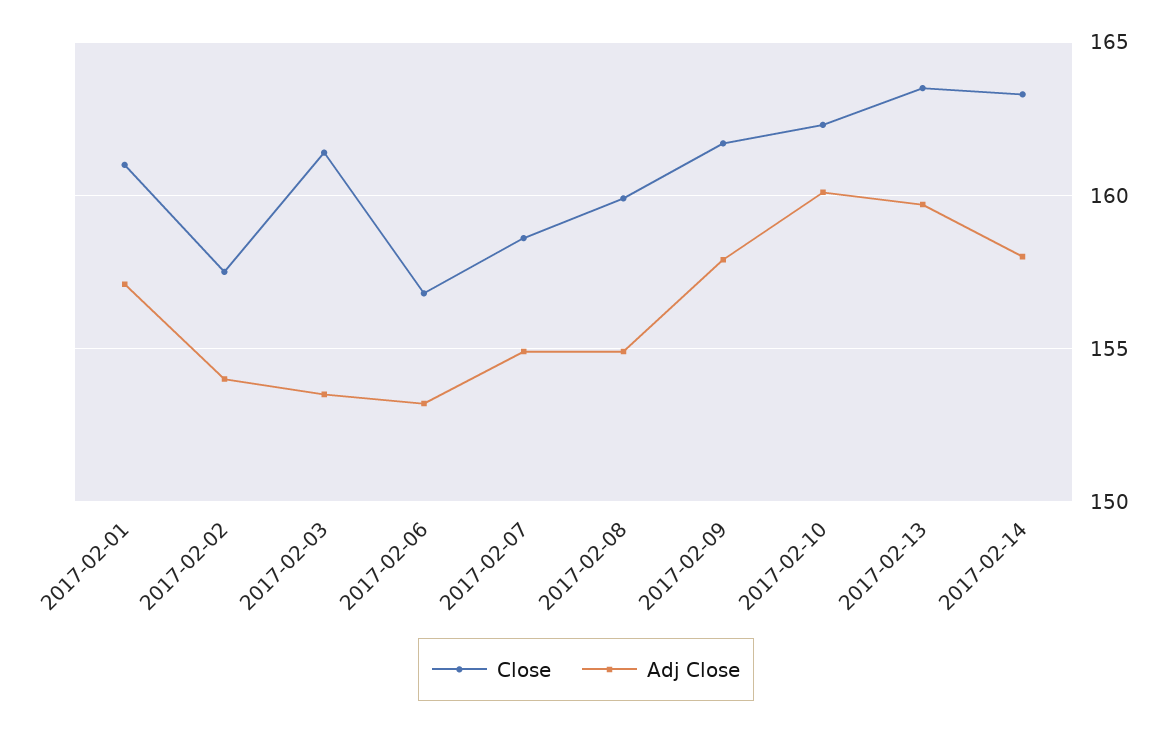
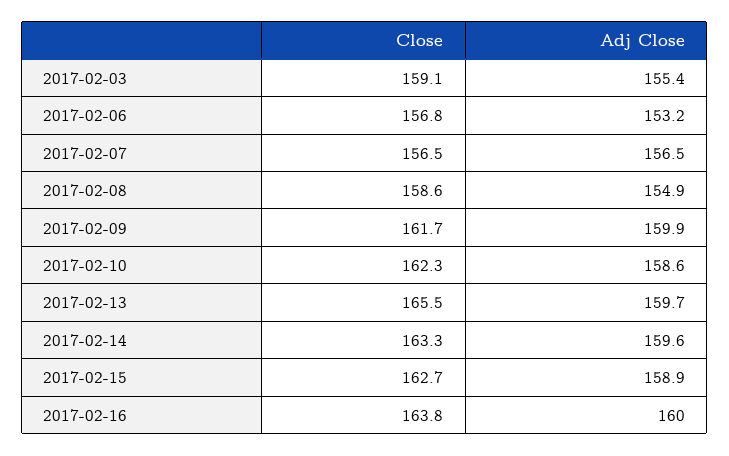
Close, 2017-02-01: 161 -> none
Adj Close, 2017-02-01: 157 -> none
Close, 2017-02-02: 157.5 -> none
Adj Close, 2017-02-02: 154 -> none
Close, 2017-02-03: 161.5 -> 159.1
Adj Close, 2017-02-03: 153.5 -> 155.4
Close, 2017-02-07: 158.5 -> 156.5
Adj Close, 2017-02-07: 155 -> 156.5
Close, 2017-02-08: 160 -> 158.6
Adj Close, 2017-02-09: 158 -> 159.9
Adj Close, 2017-02-10: 160 -> 158.6
Close, 2017-02-13: 163.5 -> 165.5
Adj Close, 2017-02-14: 158 -> 159.6
Close, 2017-02-15: none -> 162.7
Adj Close, 2017-02-15: none -> 158.9
Close, 2017-02-16: none -> 163.8
Adj Close, 2017-02-16: none -> 160

